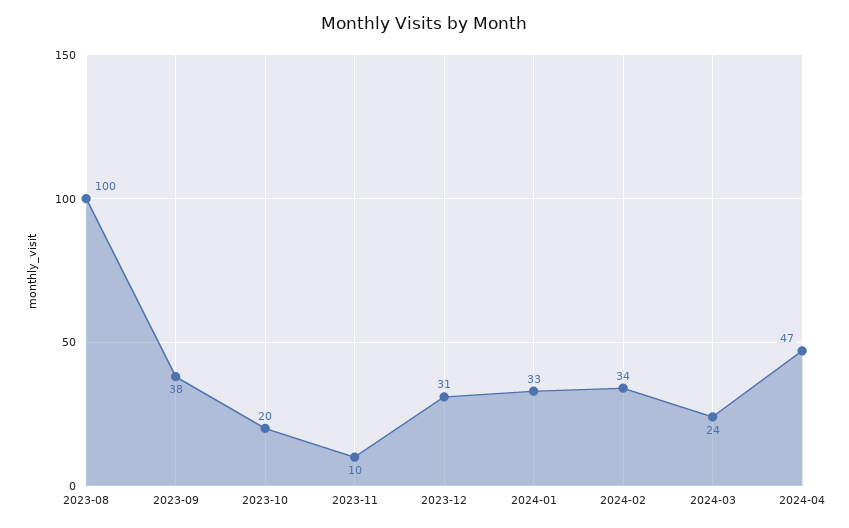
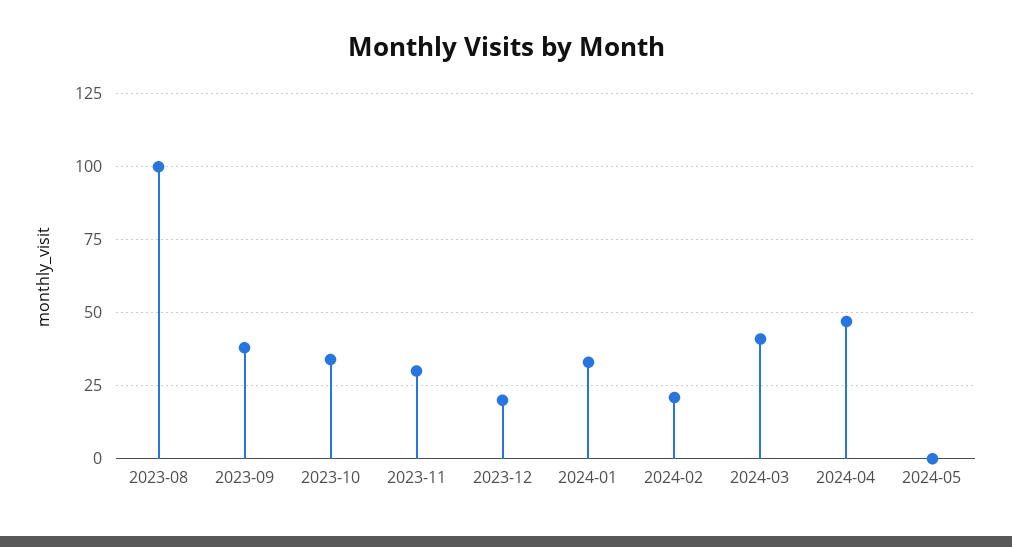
2023-10: 20 -> 35
2023-11: 10 -> 30
2023-12: 31 -> 20
2024-02: 34 -> 20
2024-03: 24 -> 40
2024-05: none -> 0

